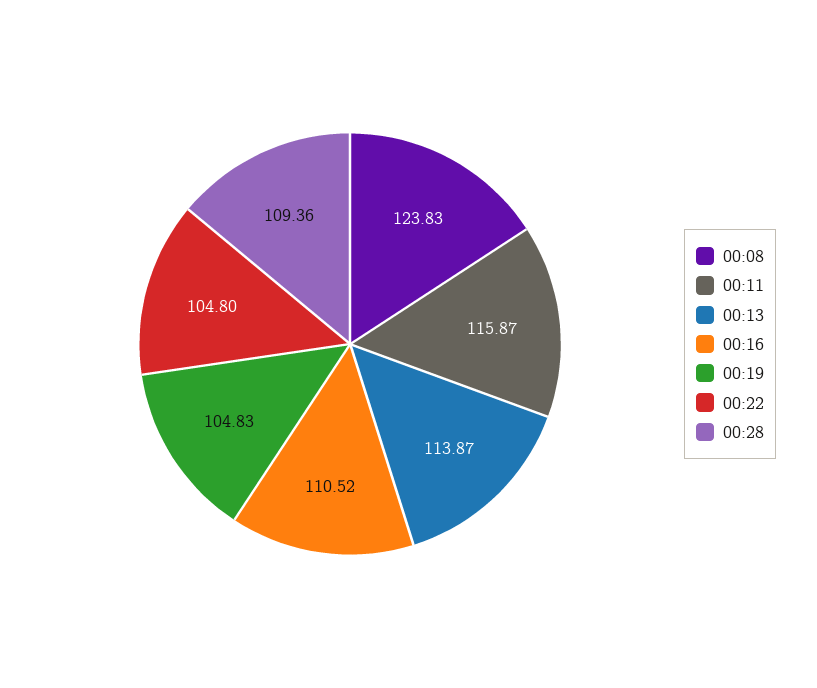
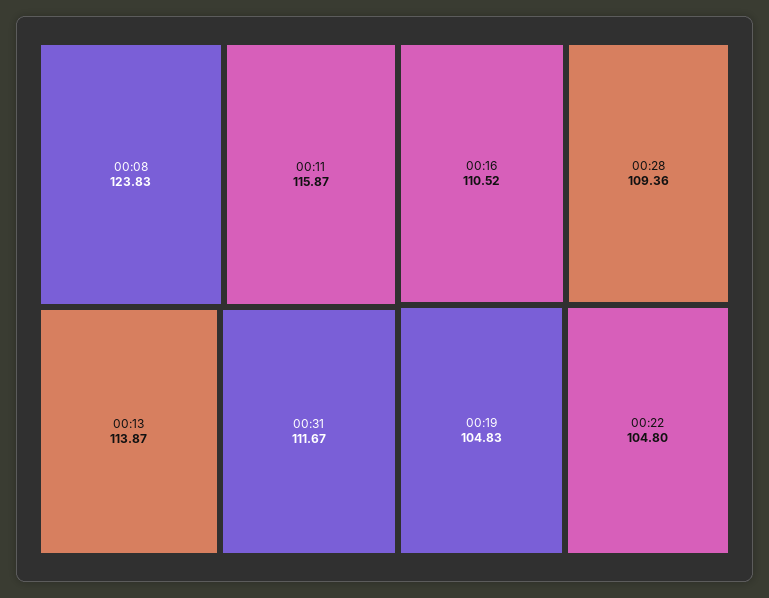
00:31: none -> 111.67

